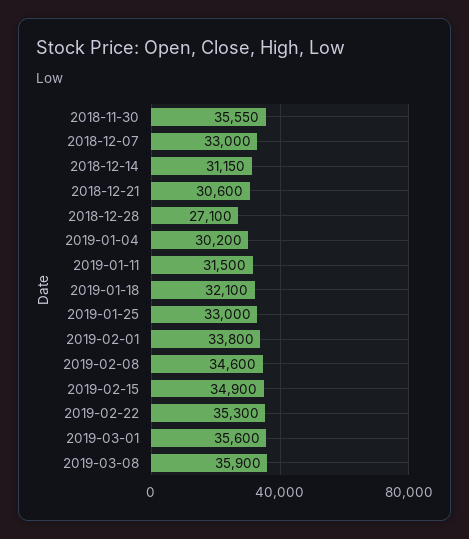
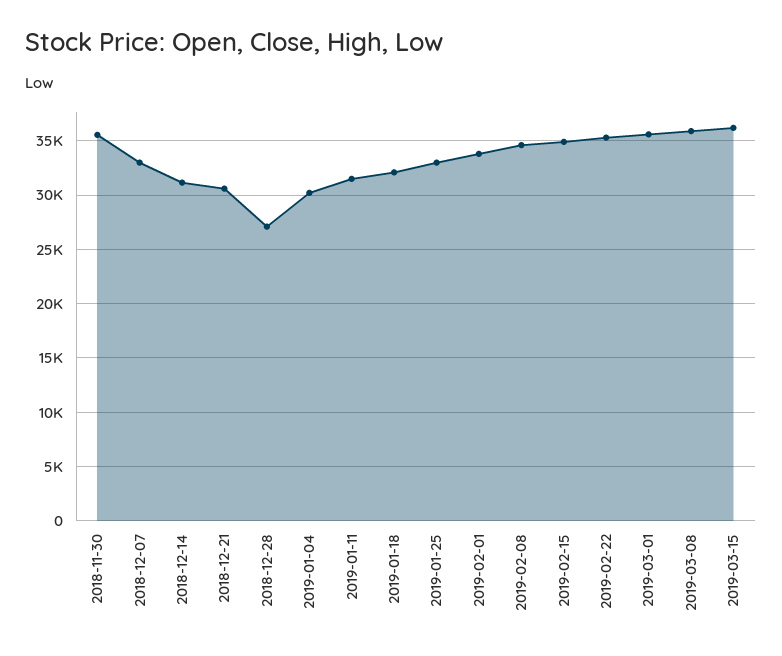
2019-03-15: none -> 36000

